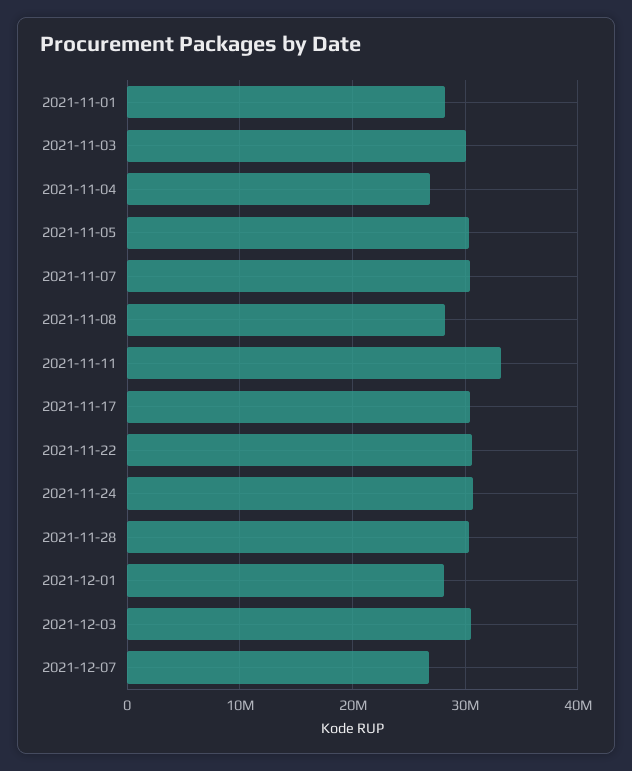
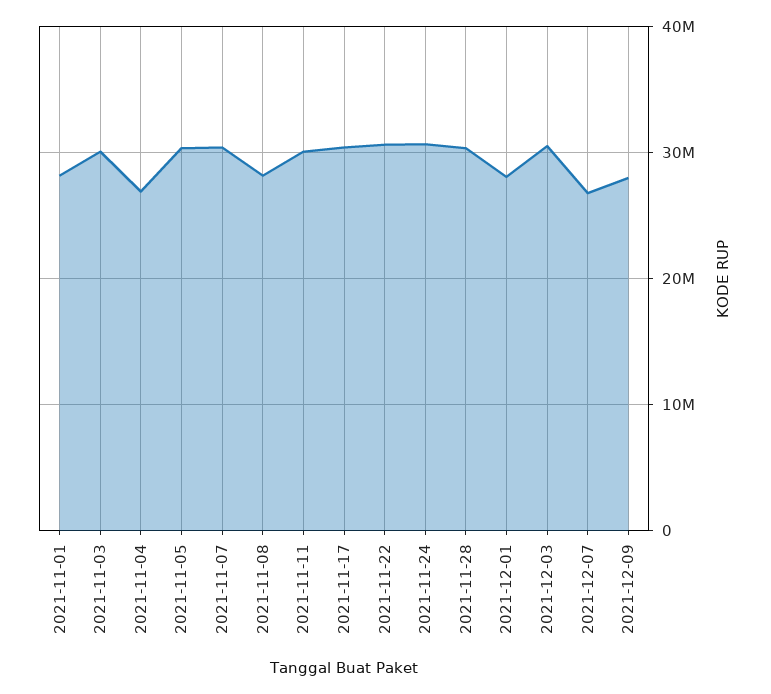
2021-11-11: 33000000 -> 30000000
2021-12-09: none -> 28000000

